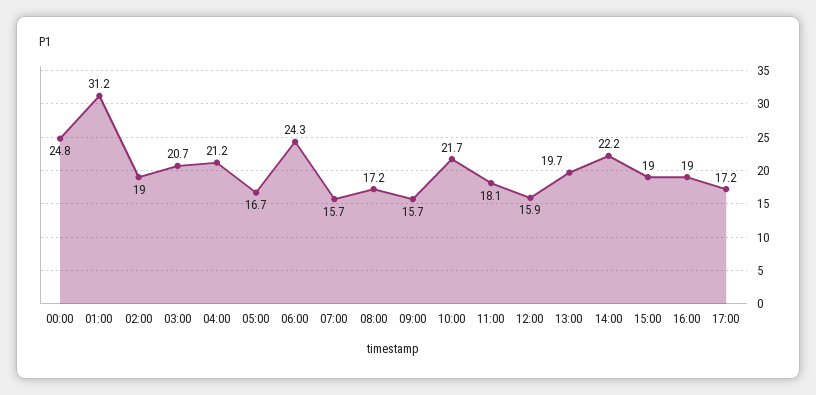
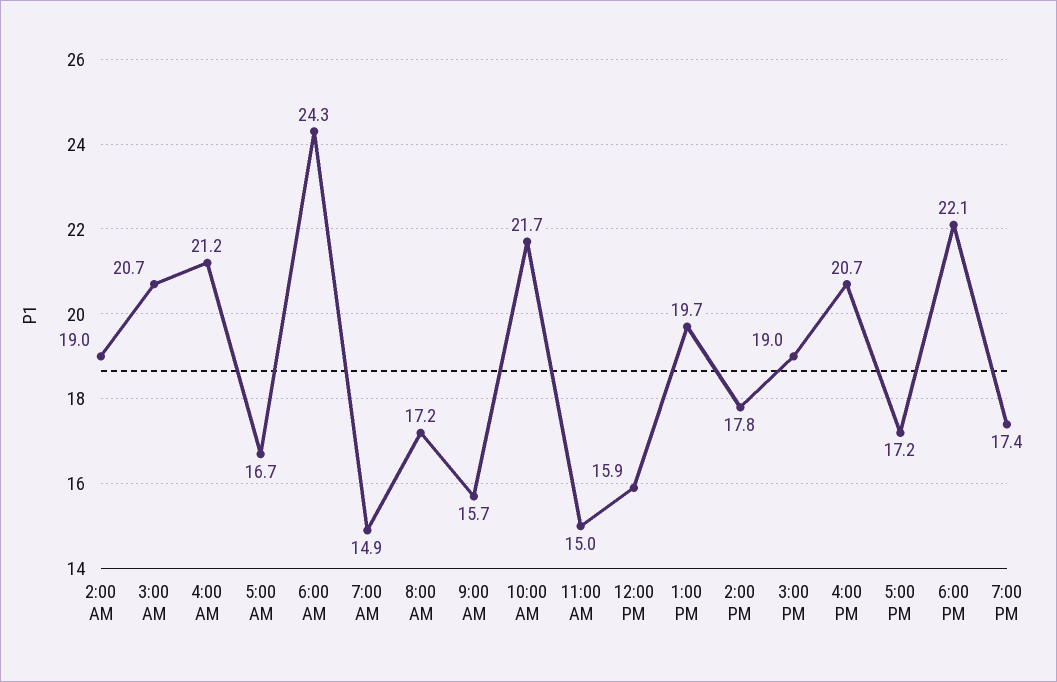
00:00: 24.8 -> none
01:00: 31.2 -> none
07:00: 15.7 -> 14.9
11:00: 18.1 -> 15
14:00: 22.2 -> 17.8
16:00: 19 -> 20.7
6:00 PM: none -> 22.1
7:00 PM: none -> 17.4

